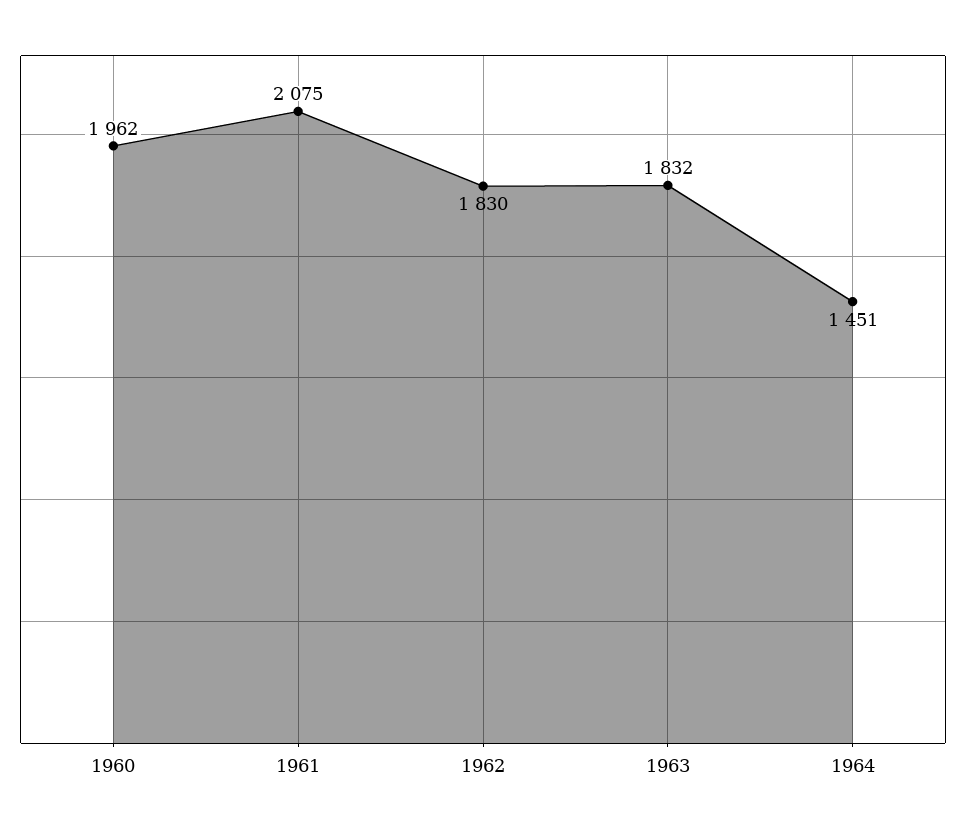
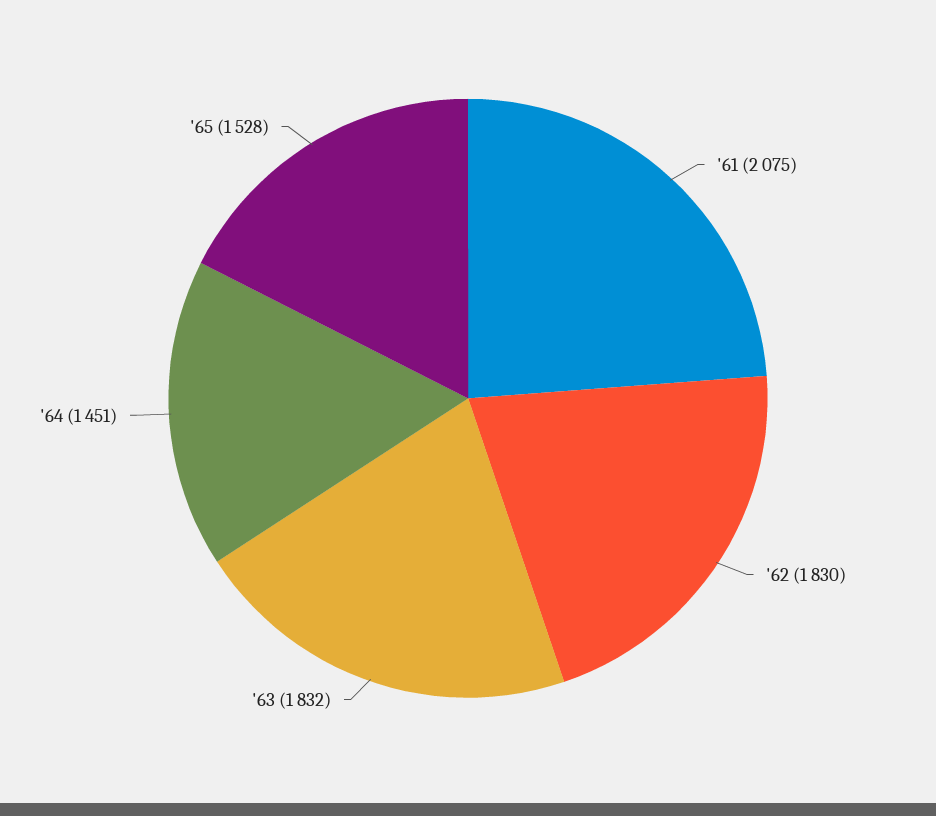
1960: 1962 -> none
'65: none -> 1528

